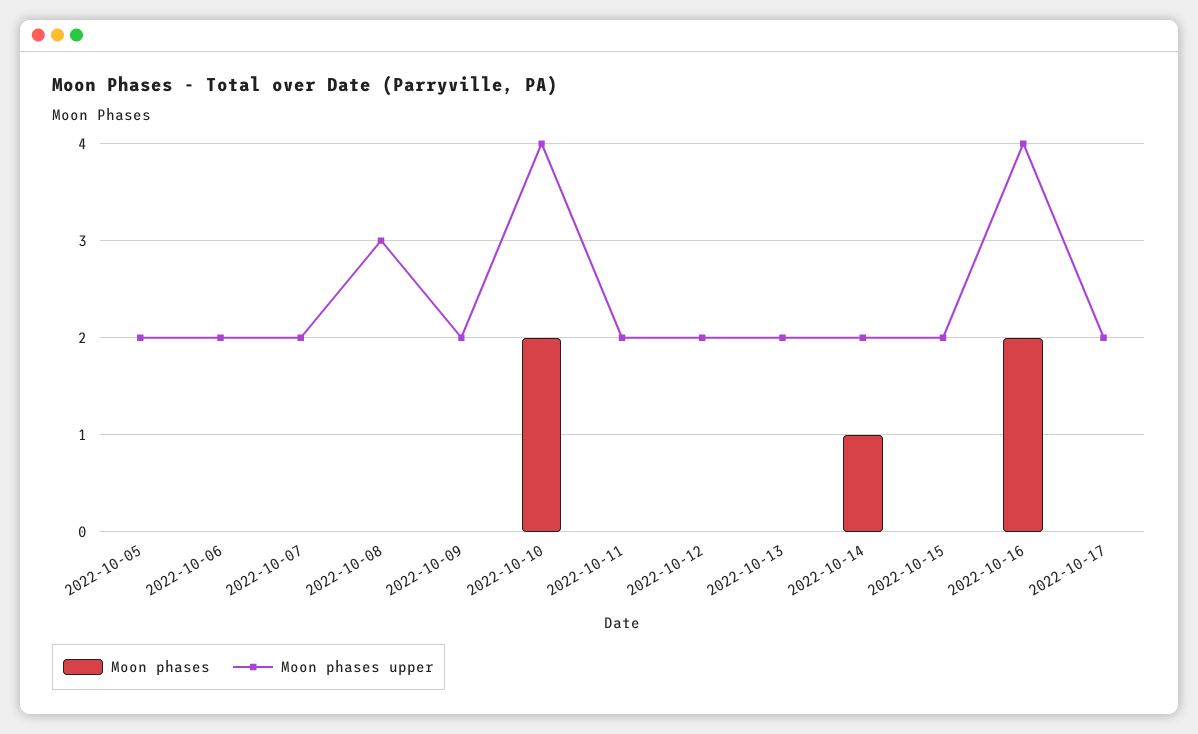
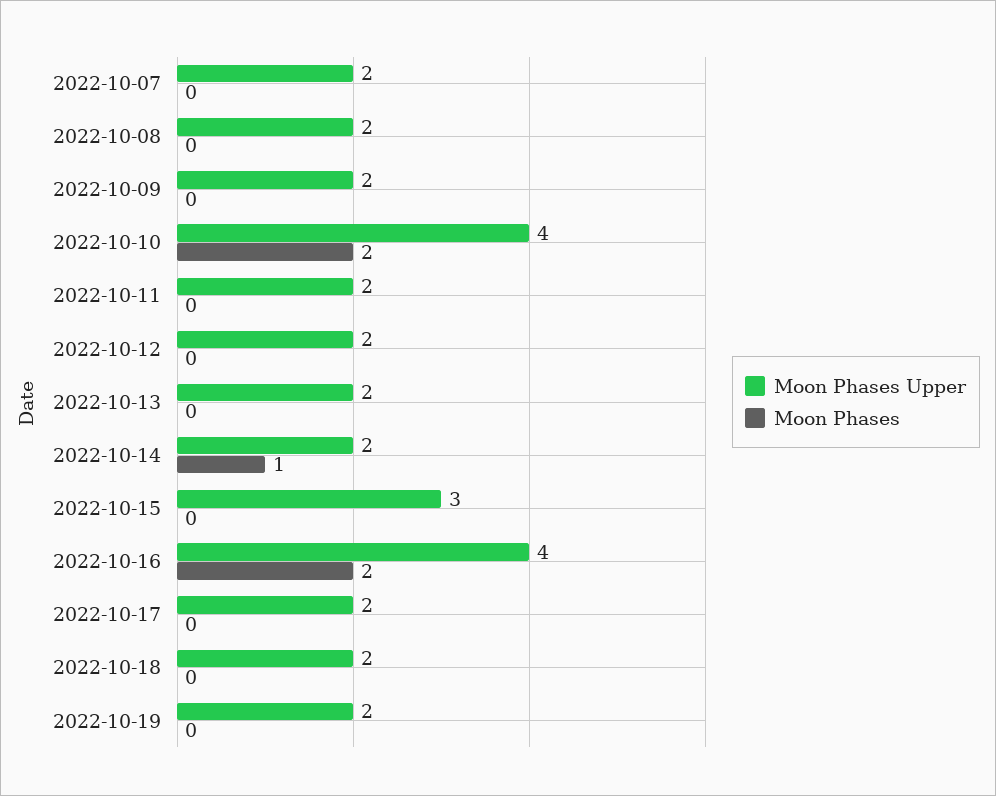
Moon phases, 2022-10-05: 0 -> none
Moon phases upper, 2022-10-05: 2 -> none
Moon phases, 2022-10-06: 0 -> none
Moon phases upper, 2022-10-06: 2 -> none
Moon phases upper, 2022-10-08: 3 -> 2
Moon phases upper, 2022-10-15: 2 -> 3
Moon phases upper, 2022-10-18: none -> 2
Moon phases, 2022-10-18: none -> 0
Moon phases upper, 2022-10-19: none -> 2
Moon phases, 2022-10-19: none -> 0

